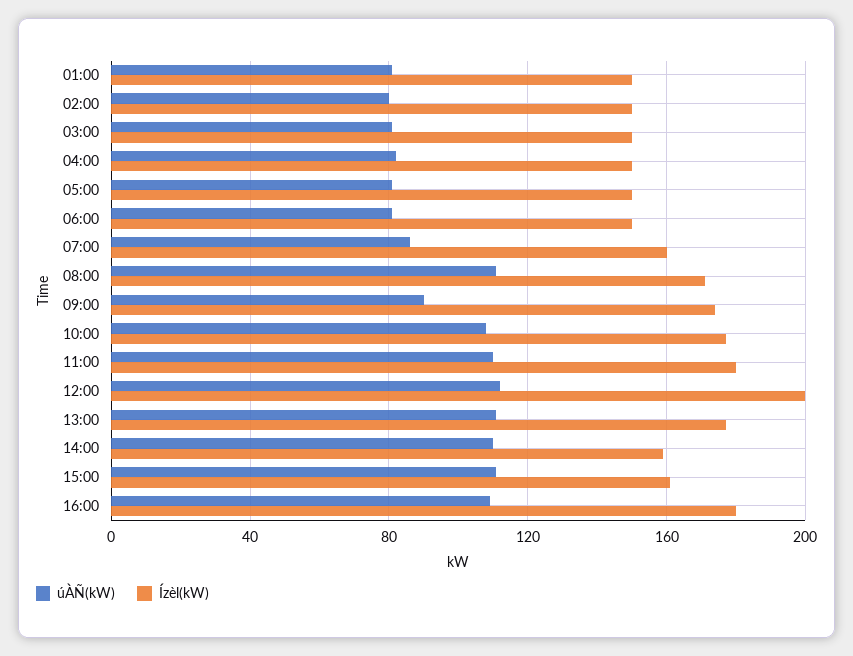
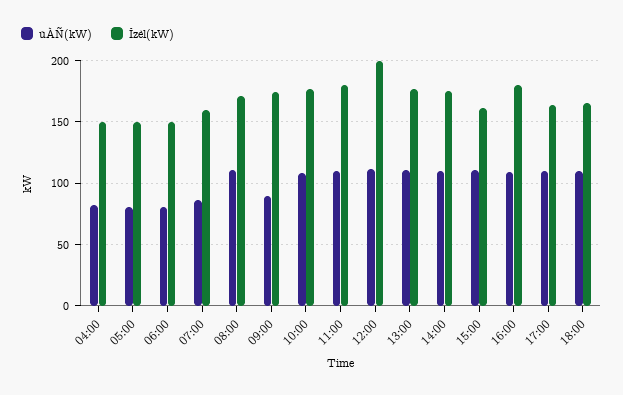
úÀÑ(kW), 01:00: 80 -> none
Ízèl(kW), 01:00: 150 -> none
úÀÑ(kW), 02:00: 80 -> none
Ízèl(kW), 02:00: 150 -> none
úÀÑ(kW), 03:00: 80 -> none
Ízèl(kW), 03:00: 150 -> none
Ízèl(kW), 14:00: 160 -> 175
úÀÑ(kW), 17:00: none -> 110
Ízèl(kW), 17:00: none -> 165
úÀÑ(kW), 18:00: none -> 110
Ízèl(kW), 18:00: none -> 165

